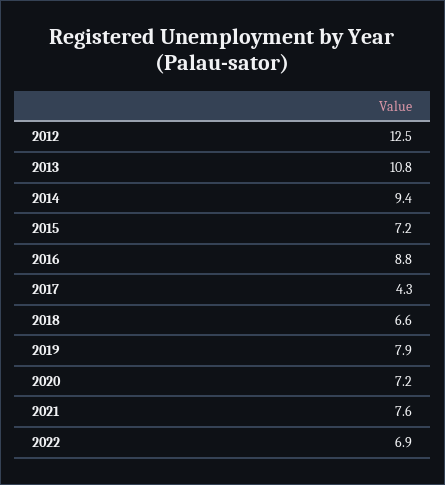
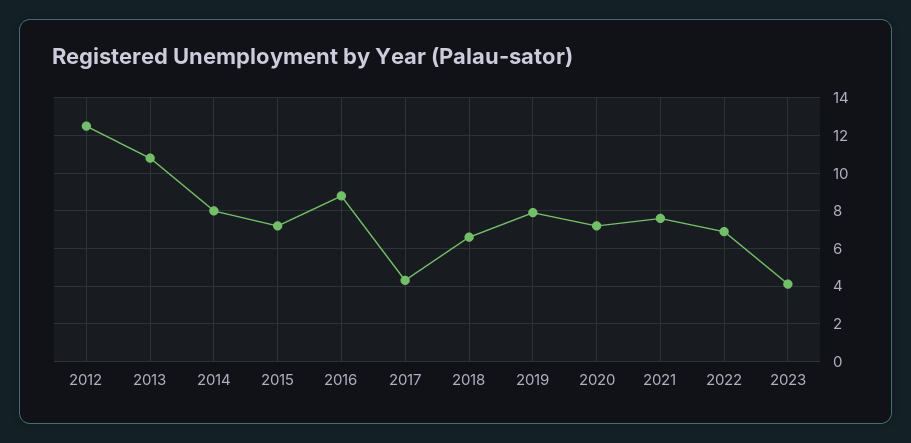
2014: 9.4 -> 8
2023: none -> 4

